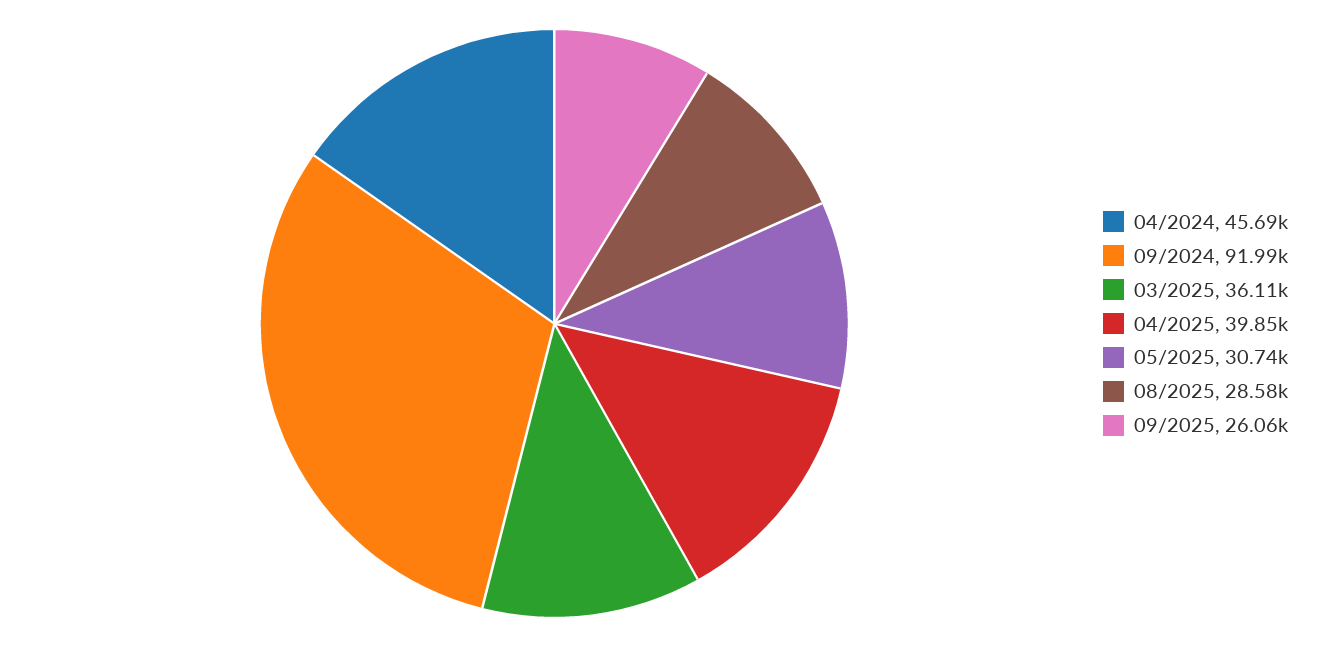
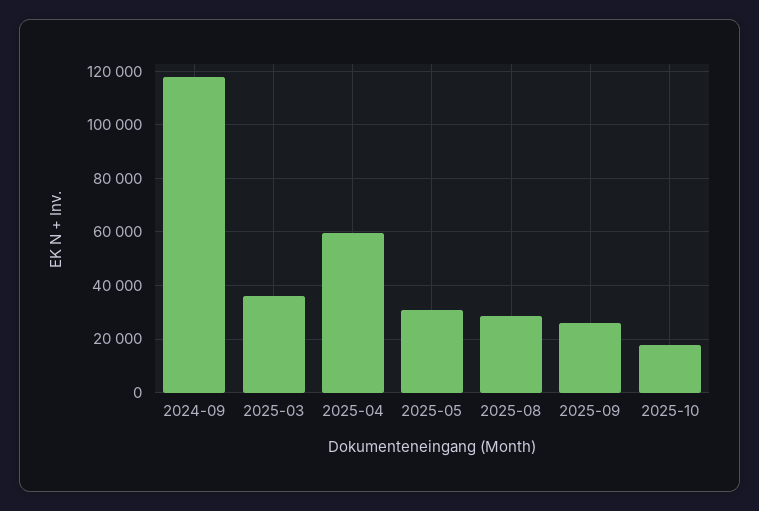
04/2024: 45690 -> none
09/2024: 91990 -> 117500
04/2025: 39850 -> 60000
2025-10: none -> 17500

